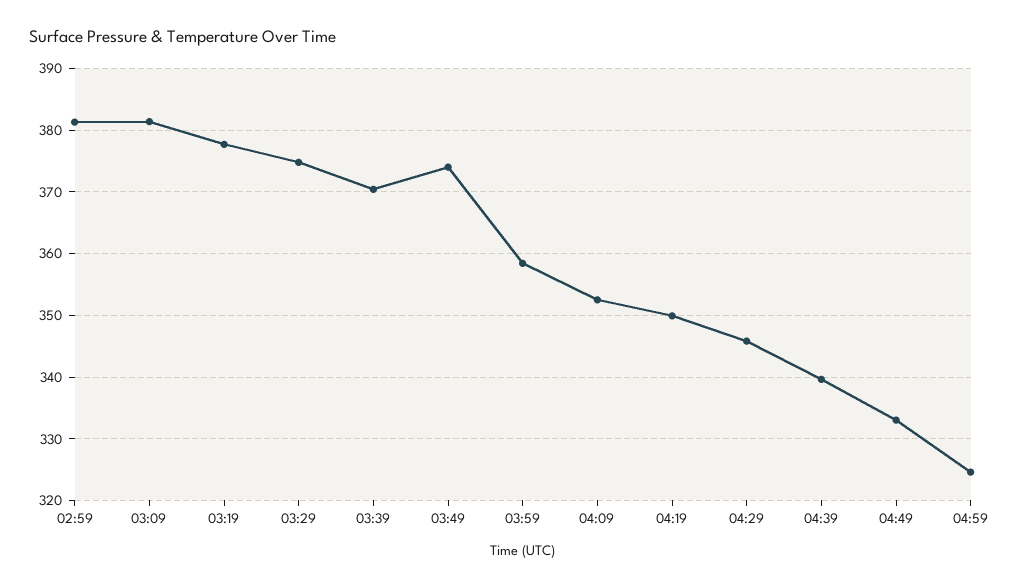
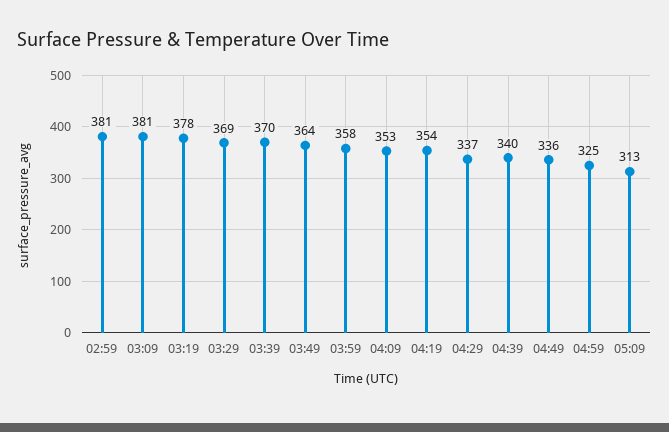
03:29: 375 -> 369
03:49: 374 -> 364
04:19: 350 -> 354
04:29: 346 -> 337
04:49: 333 -> 336
05:09: none -> 313

